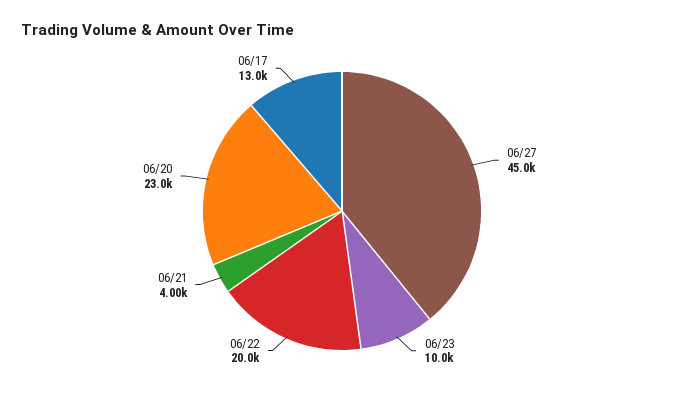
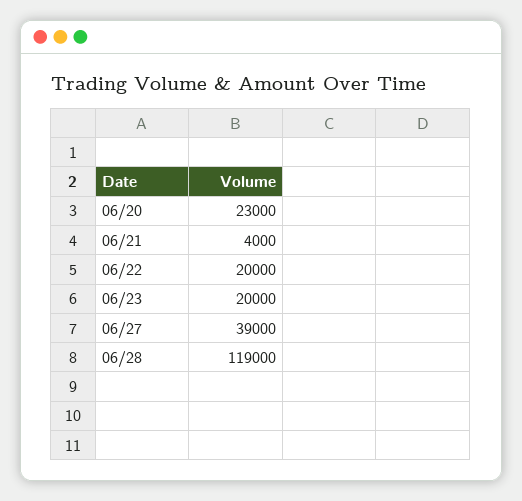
06/27: 45000 -> 39000
06/23: 10000 -> 20000
06/17: 13000 -> none
06/28: none -> 119000

